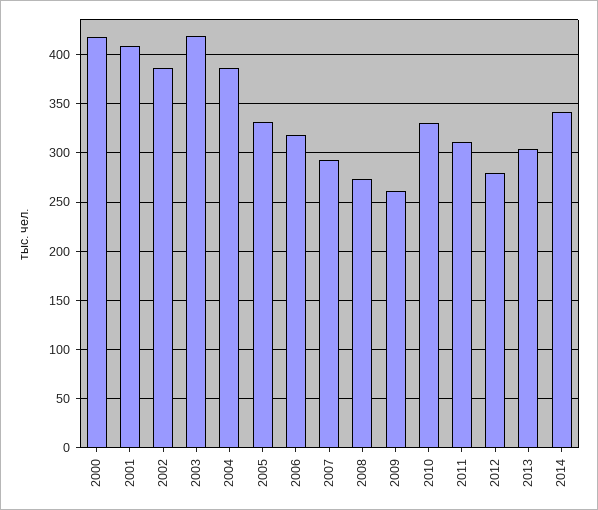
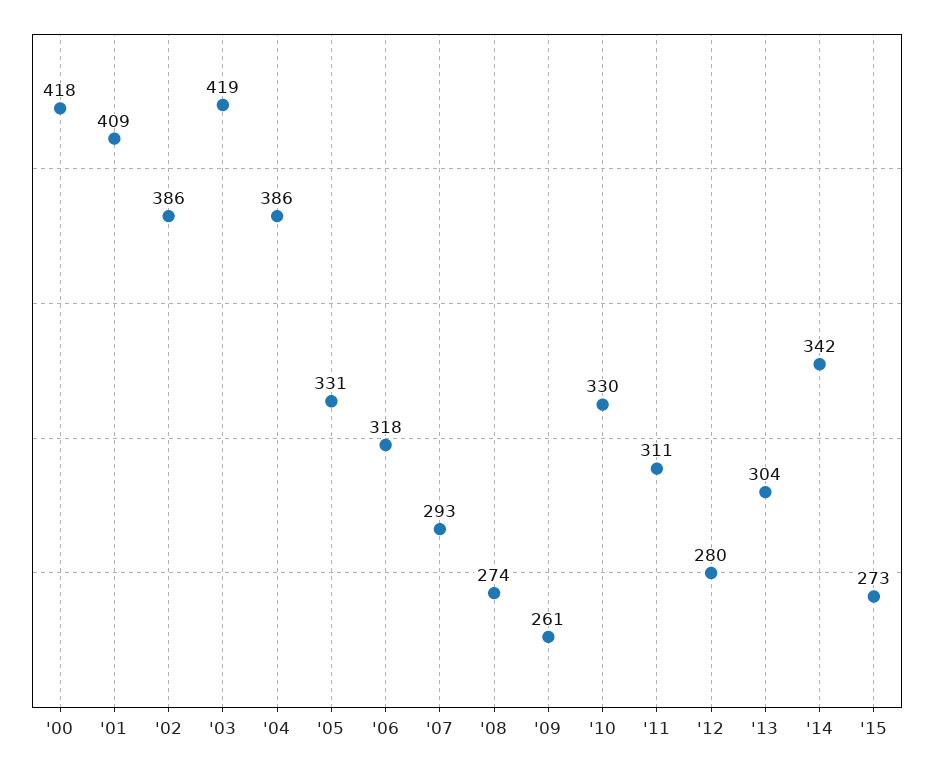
'15: none -> 273

